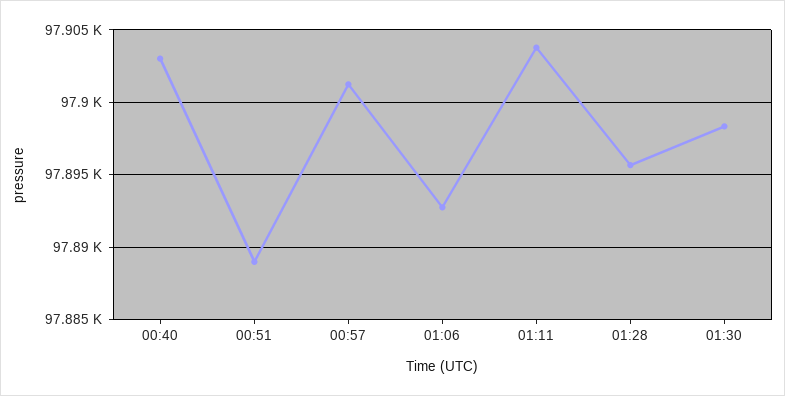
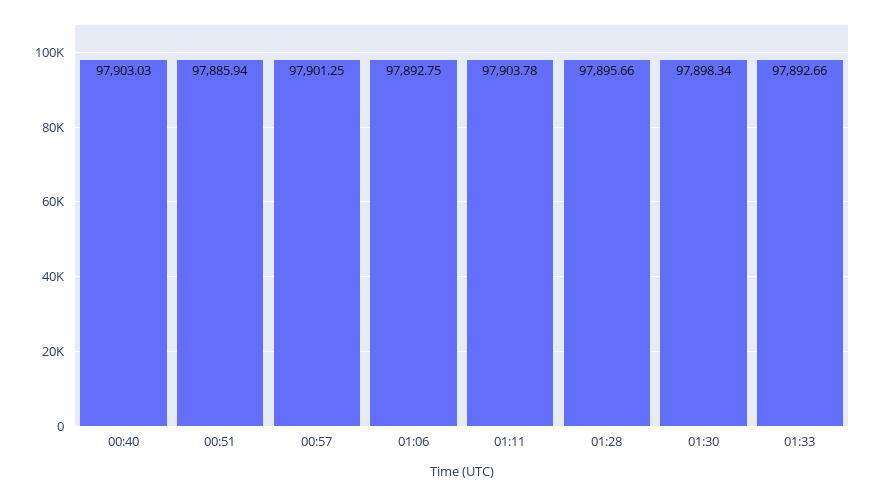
00:51: 97889 -> 97885.94
01:33: none -> 97892.66

